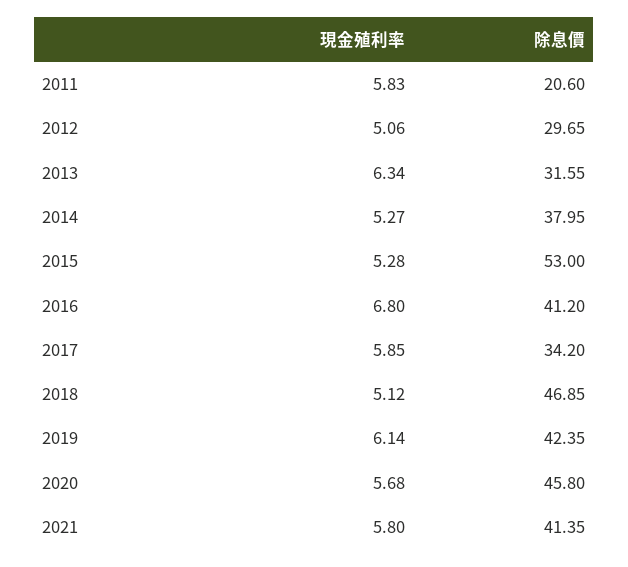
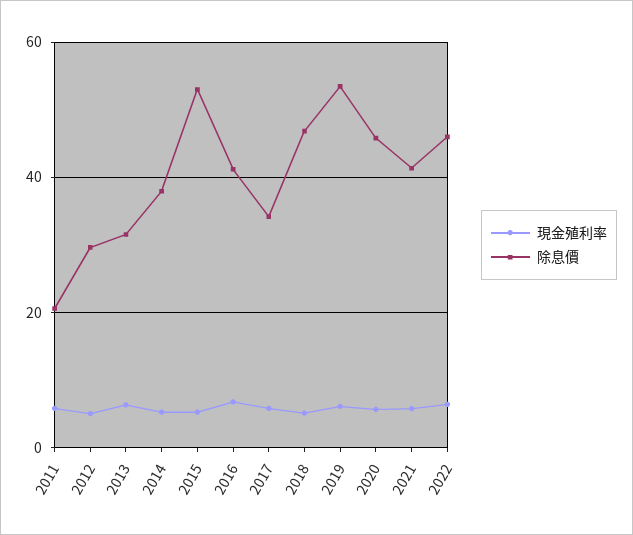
除息價, 2019: 42.35 -> 54
現金殖利率, 2022: none -> 6
除息價, 2022: none -> 46

